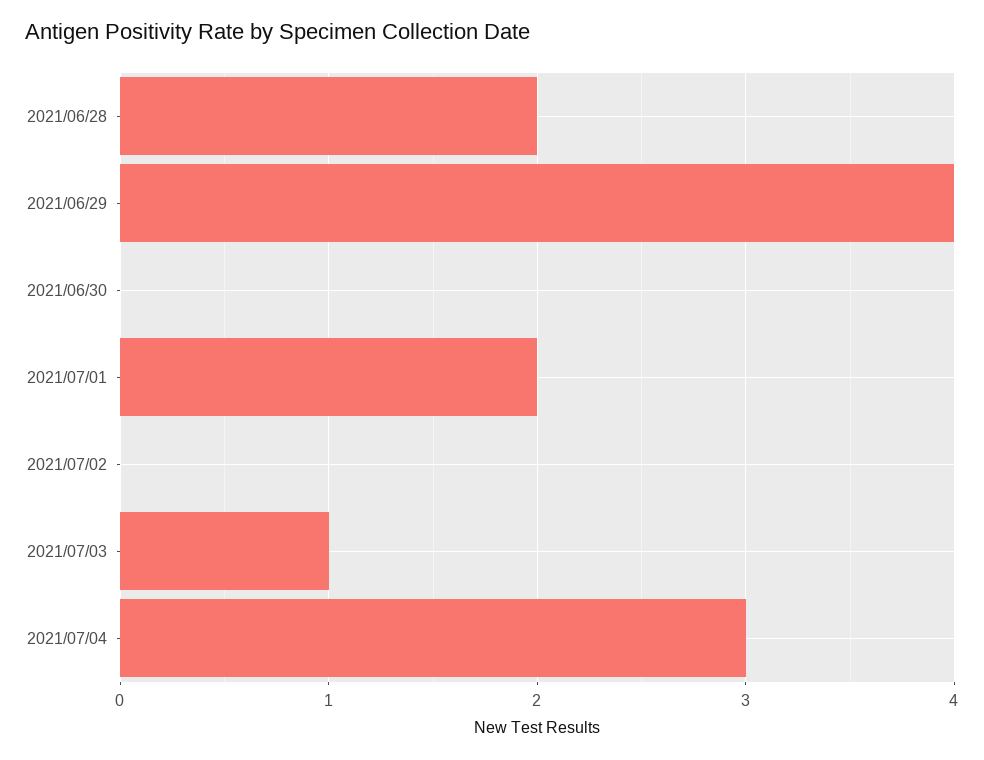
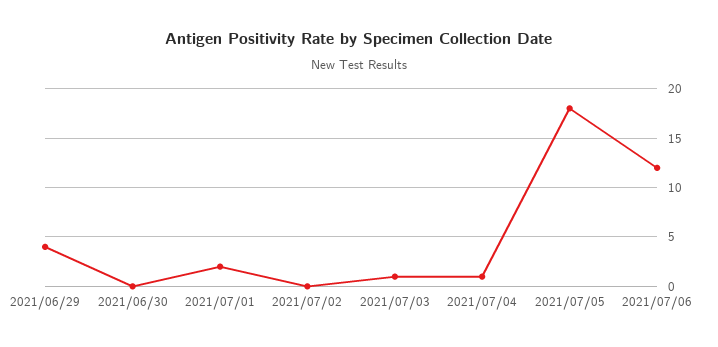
2021/06/28: 2 -> none
2021/07/04: 3 -> 1
2021/07/05: none -> 18
2021/07/06: none -> 12

